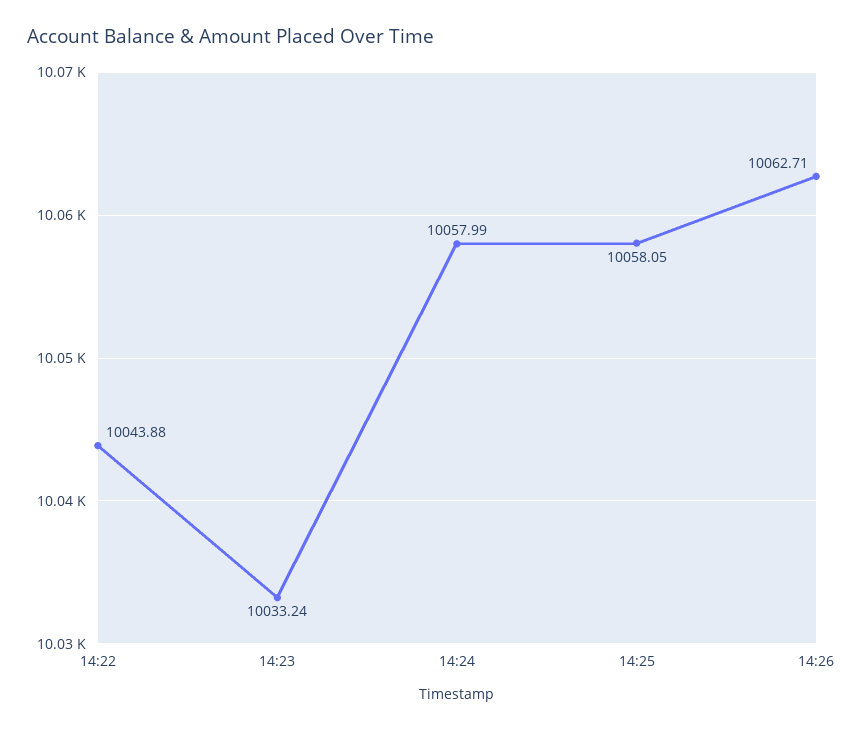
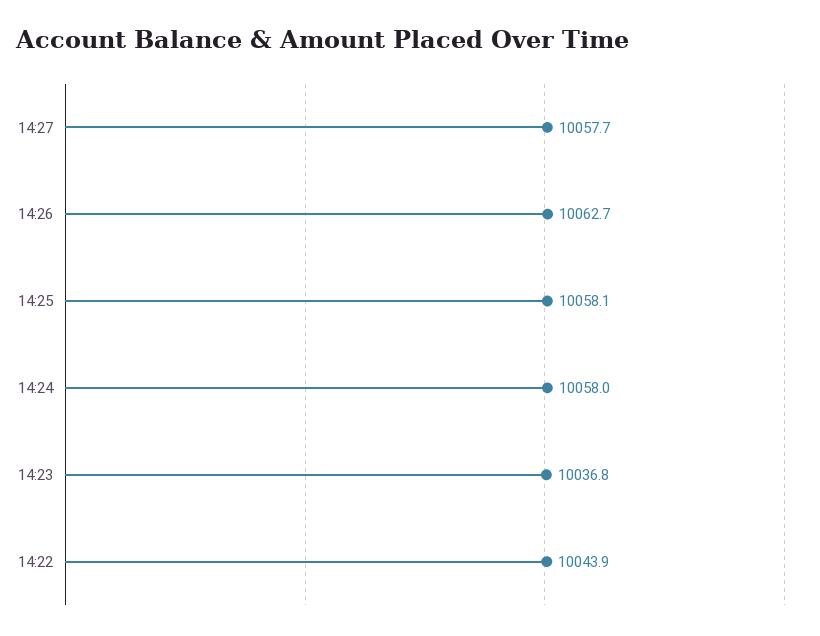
14:23: 10033.24 -> 10036.8
14:27: none -> 10057.7

